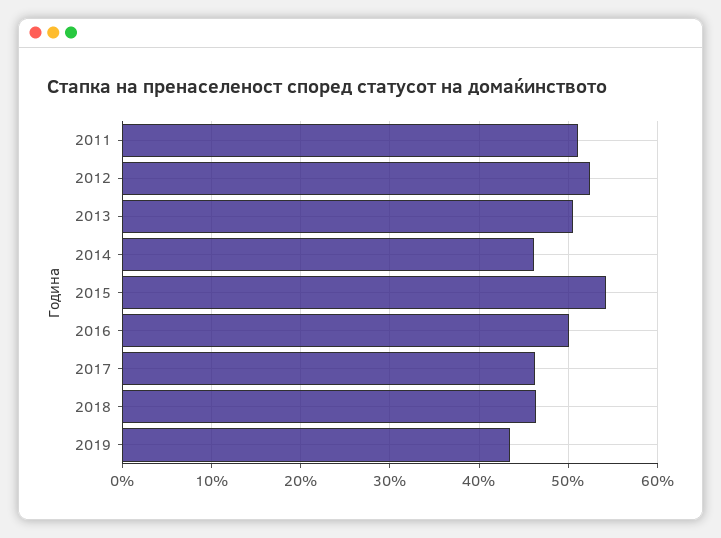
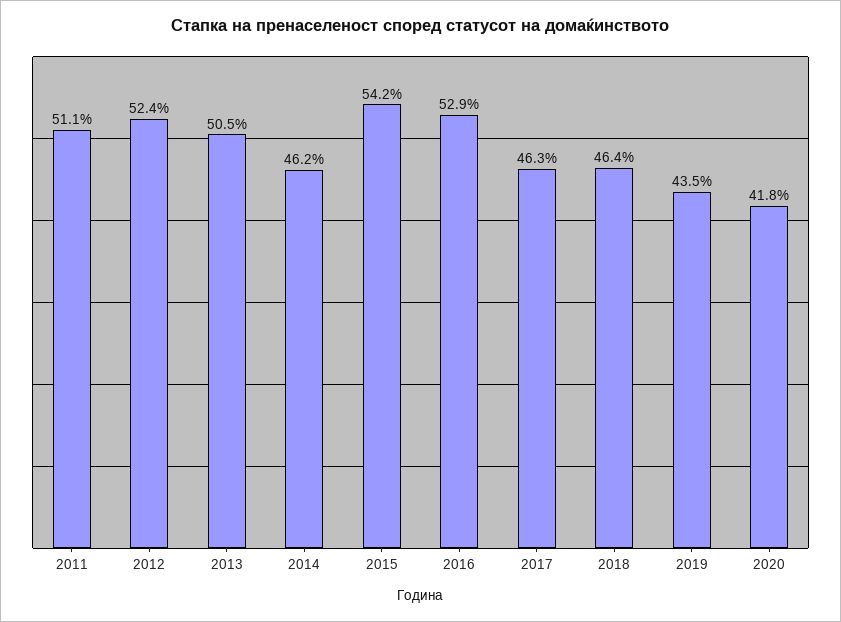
2016: 50 -> 52.9
2020: none -> 41.8

